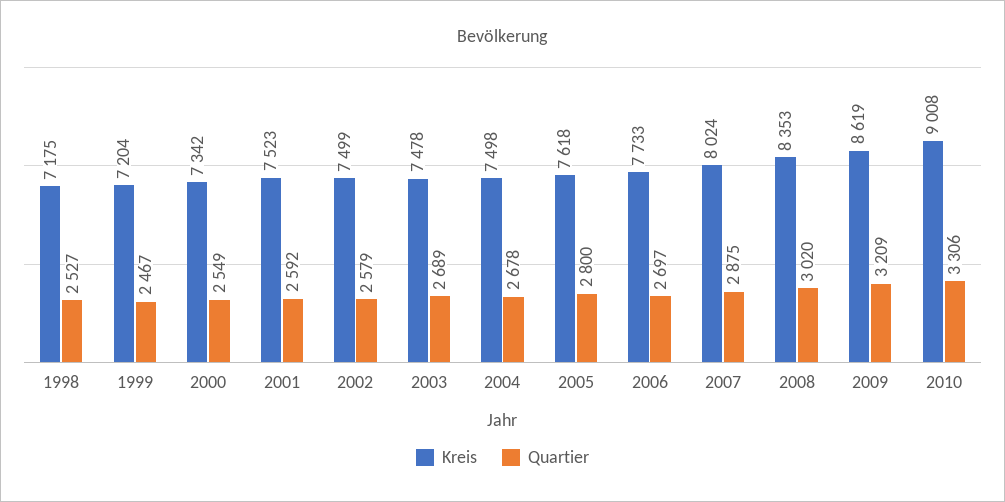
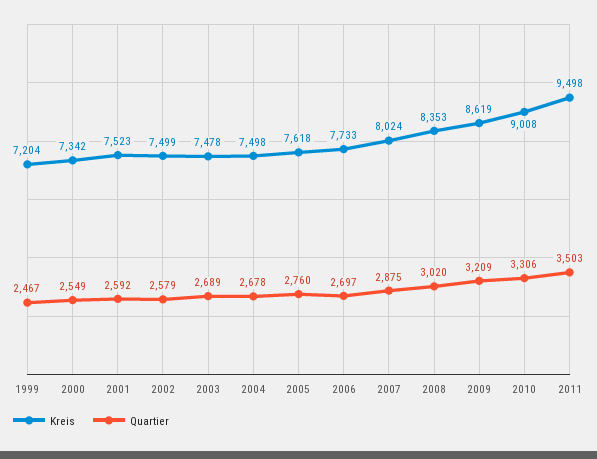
Kreis, 1998: 7175 -> none
Quartier, 1998: 2527 -> none
Quartier, 2005: 2800 -> 2760
Kreis, 2011: none -> 9498
Quartier, 2011: none -> 3503

